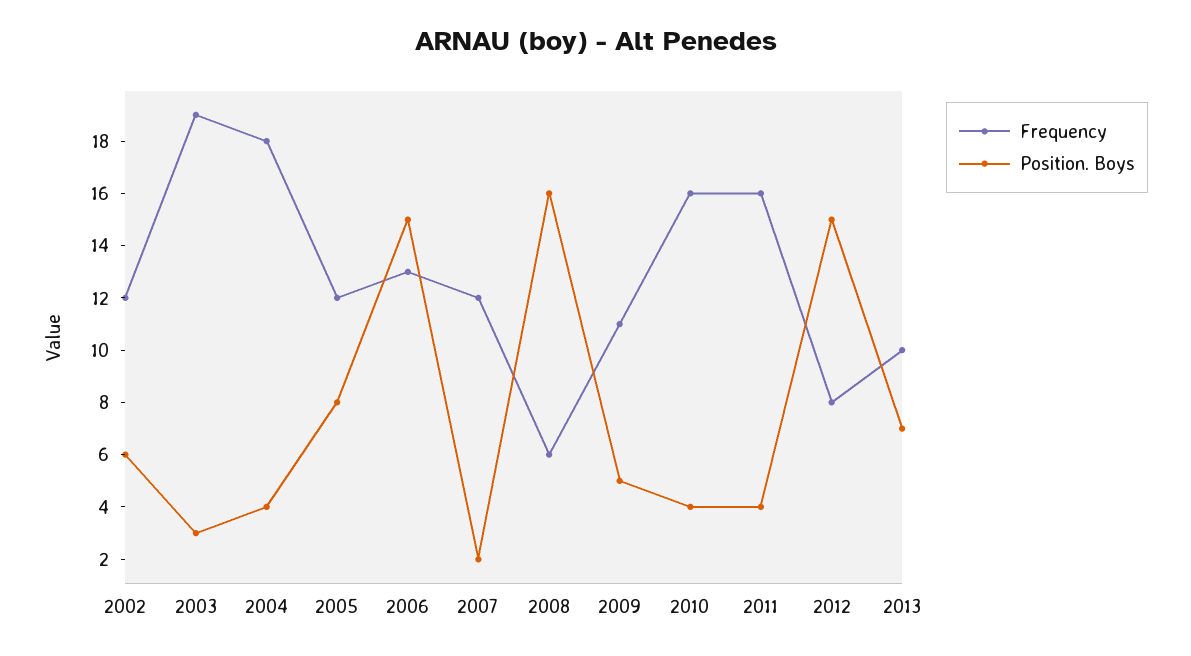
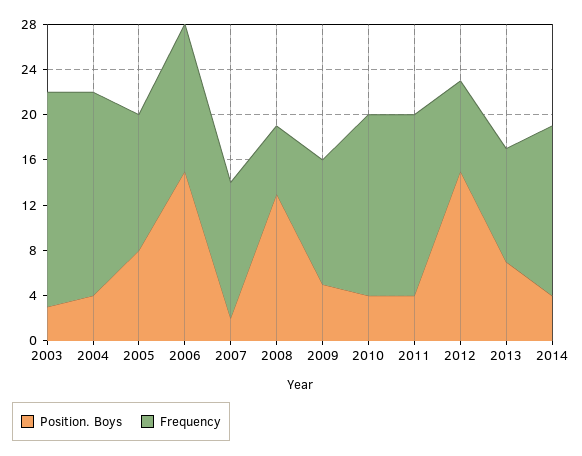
Frequency, 2002: 12 -> none
Position. Boys, 2002: 6 -> none
Position. Boys, 2008: 16 -> 13
Position. Boys, 2014: none -> 4
Frequency, 2014: none -> 15

